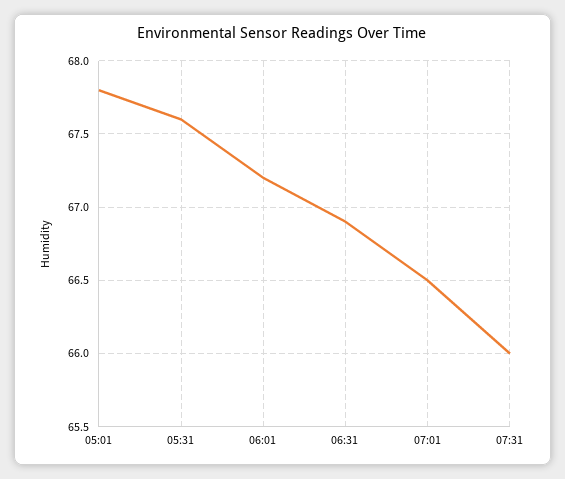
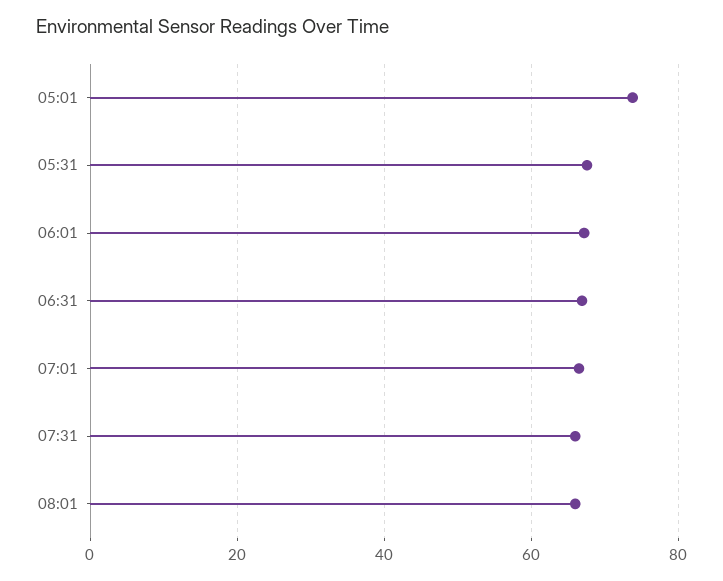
05:01: 67.8 -> 74
08:01: none -> 66

